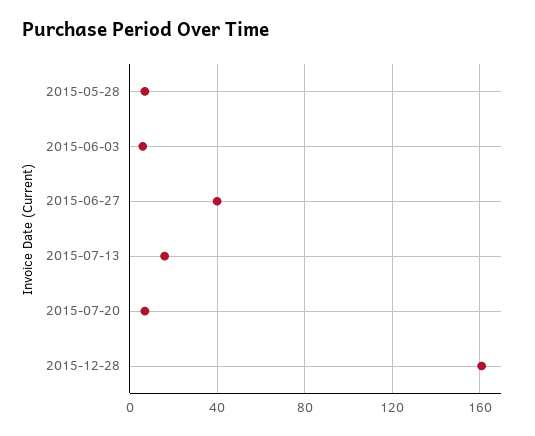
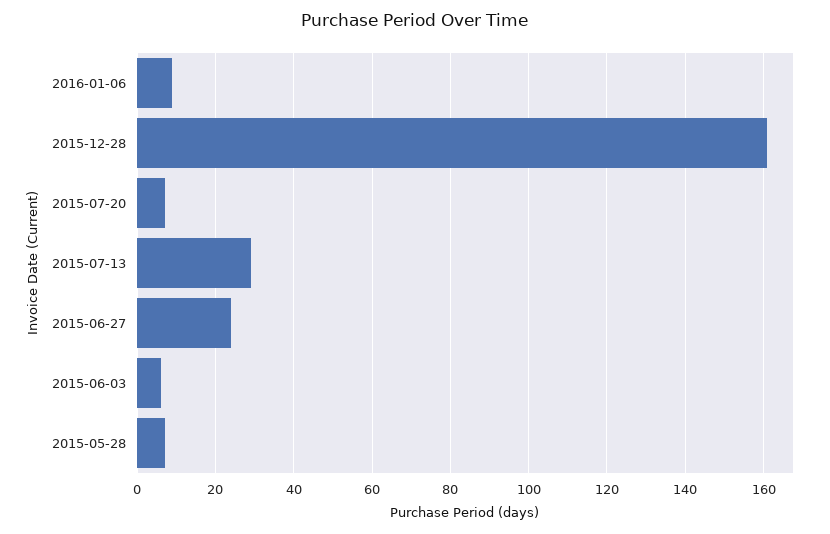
2015-06-27: 40 -> 25
2015-07-13: 15 -> 30
2016-01-06: none -> 10

